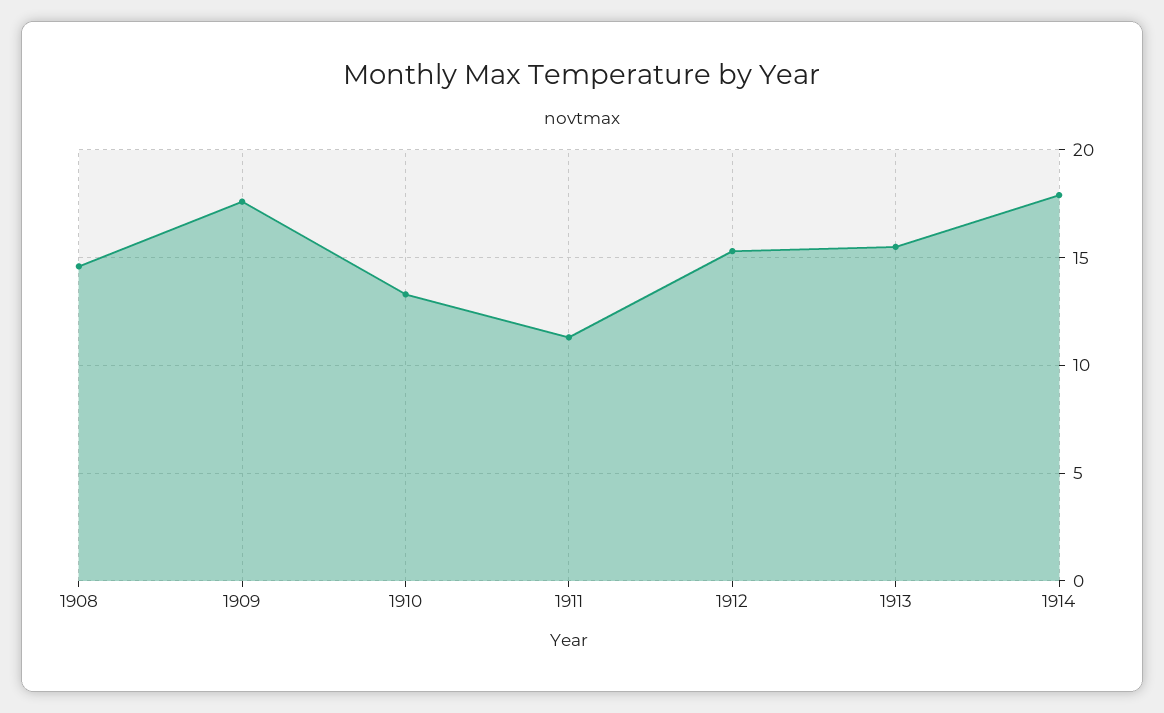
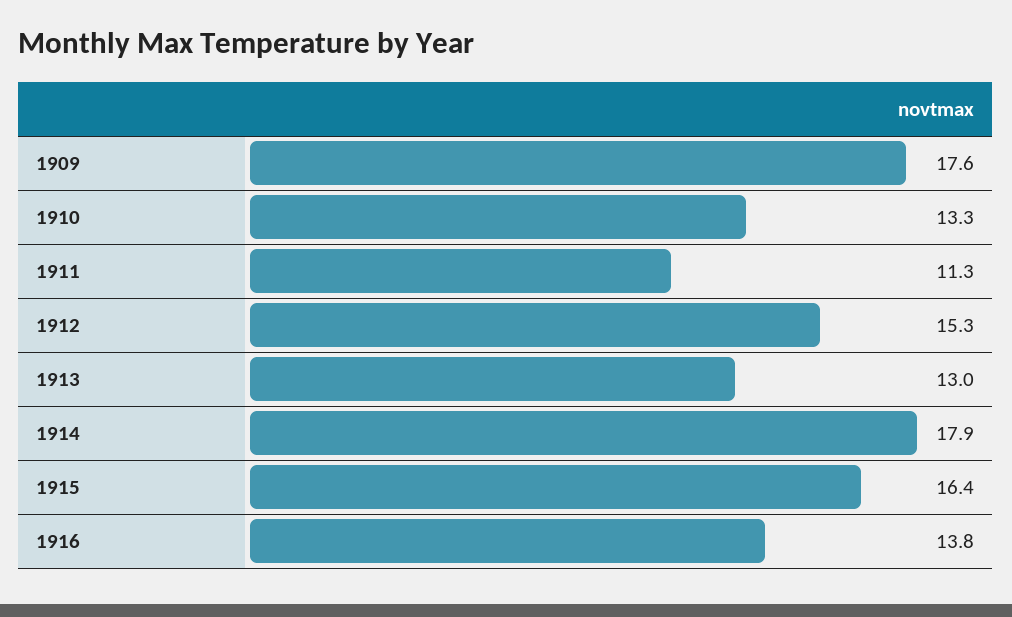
1908: 14.5 -> none
1913: 15.5 -> 13
1915: none -> 16.4
1916: none -> 13.8

